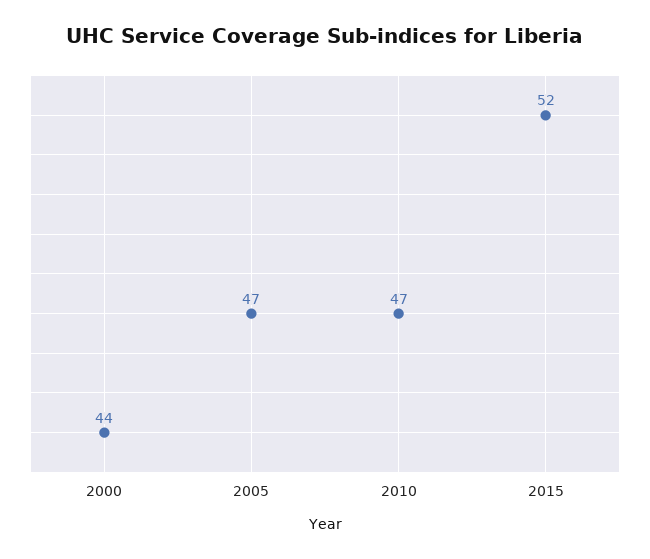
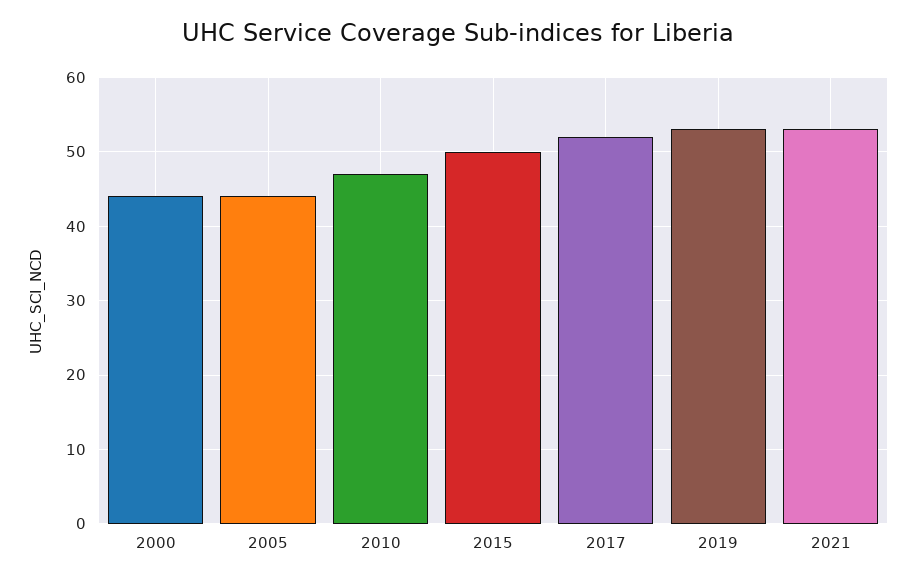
2005: 47 -> 44
2015: 52 -> 50
2017: none -> 52
2019: none -> 53
2021: none -> 53

